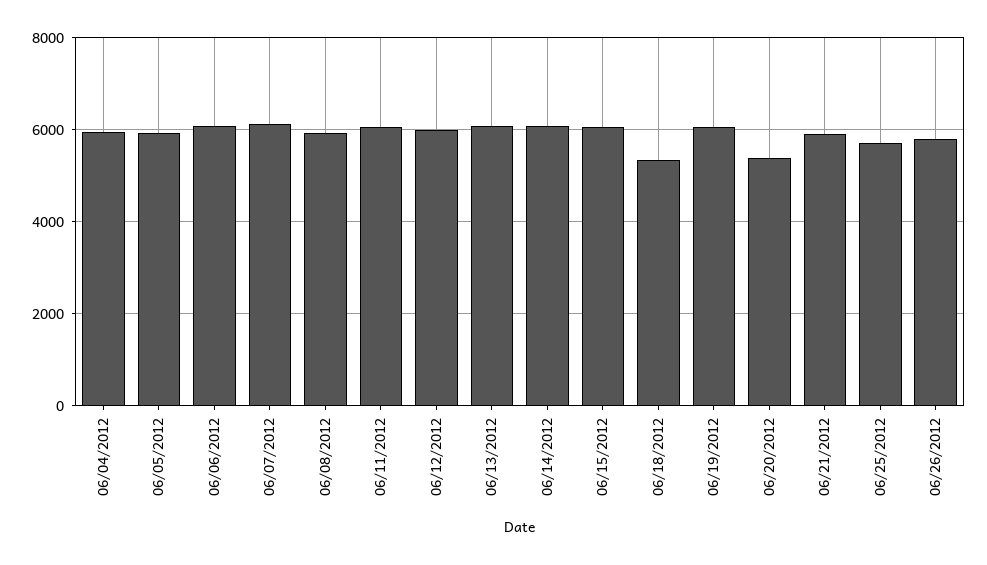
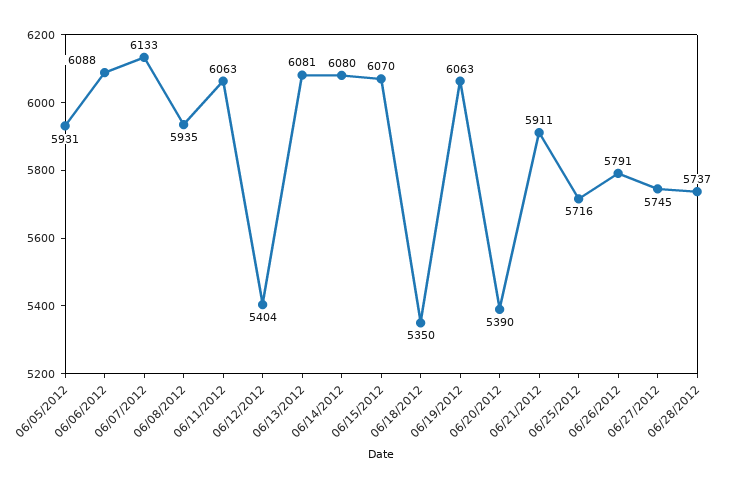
06/04/2012: 6000 -> none
06/12/2012: 6000 -> 5404
06/27/2012: none -> 5745
06/28/2012: none -> 5737

